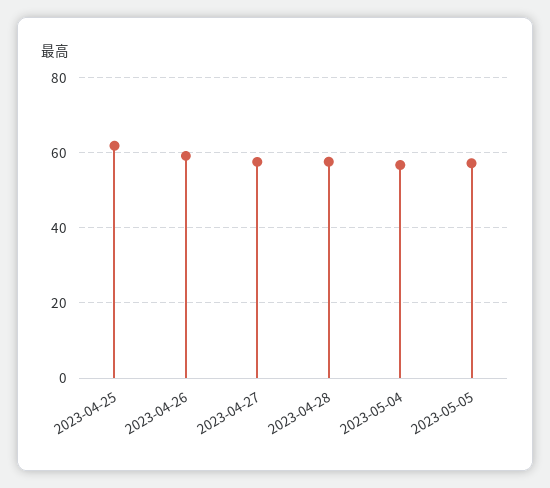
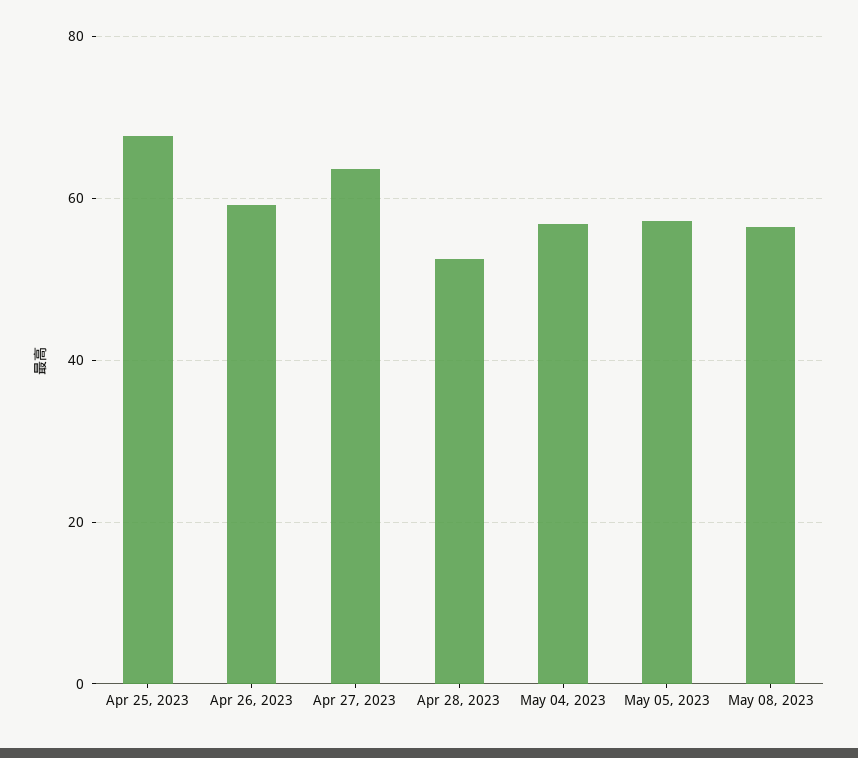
2023-04-25: 62 -> 68
2023-04-27: 58 -> 64
2023-04-28: 58 -> 52
May 08, 2023: none -> 56

